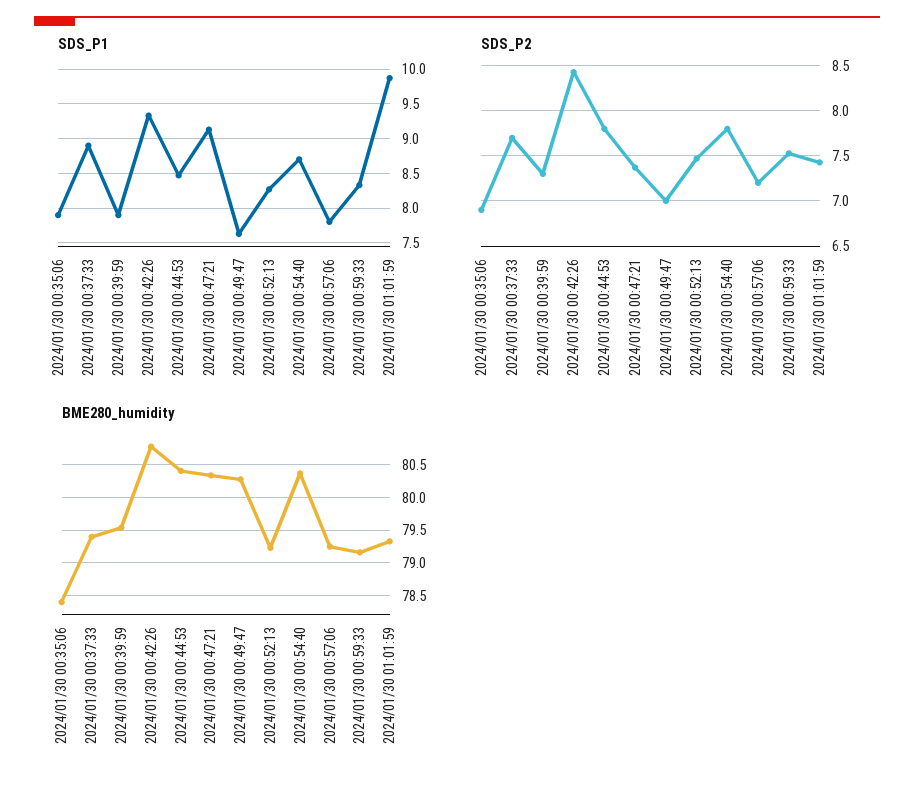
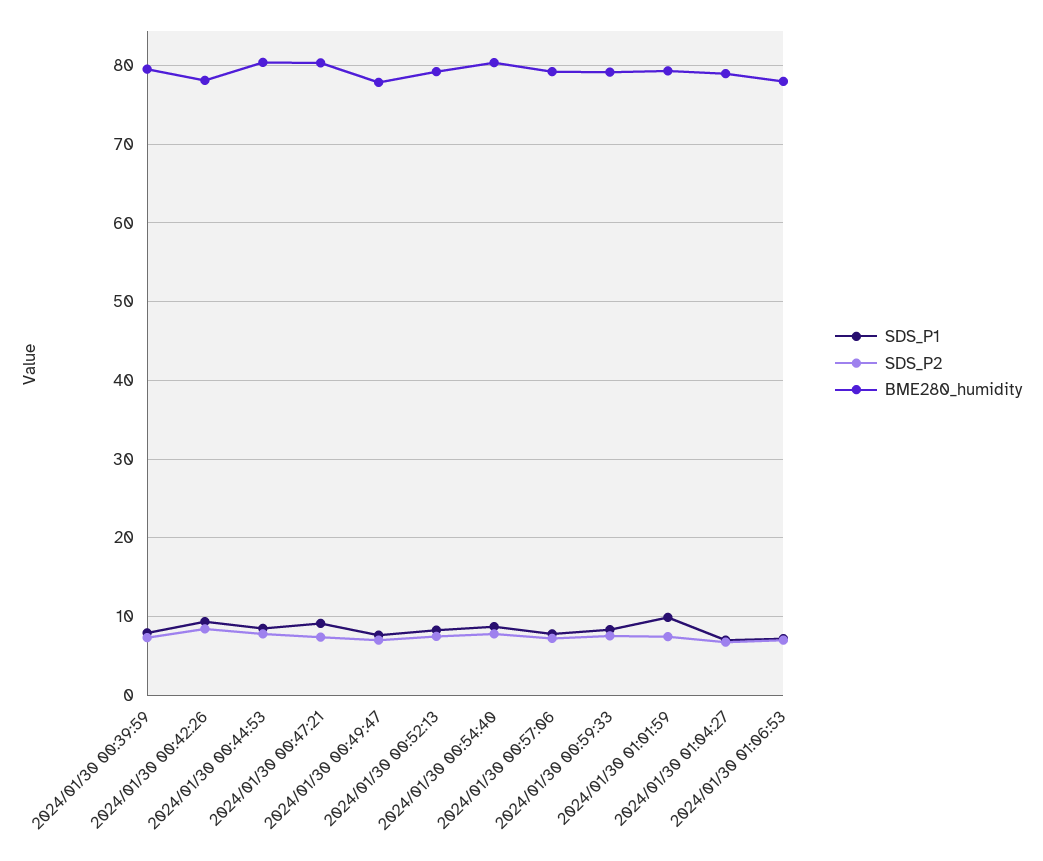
SDS_P1, 2024/01/30 00:35:06: 7.9 -> none
SDS_P1, 2024/01/30 00:37:33: 8.9 -> none
SDS_P2, 2024/01/30 00:35:06: 6.9 -> none
SDS_P2, 2024/01/30 00:37:33: 7.7 -> none
BME280_humidity, 2024/01/30 00:35:06: 78.4 -> none
BME280_humidity, 2024/01/30 00:37:33: 79.4 -> none
BME280_humidity, 2024/01/30 00:42:26: 80.8 -> 78
BME280_humidity, 2024/01/30 00:49:47: 80.3 -> 78
SDS_P1, 2024/01/30 01:04:27: none -> 7
SDS_P2, 2024/01/30 01:04:27: none -> 7
BME280_humidity, 2024/01/30 01:04:27: none -> 79
SDS_P1, 2024/01/30 01:06:53: none -> 7
SDS_P2, 2024/01/30 01:06:53: none -> 7
BME280_humidity, 2024/01/30 01:06:53: none -> 78

